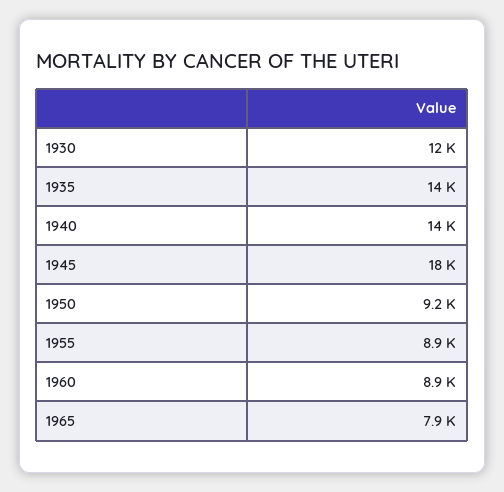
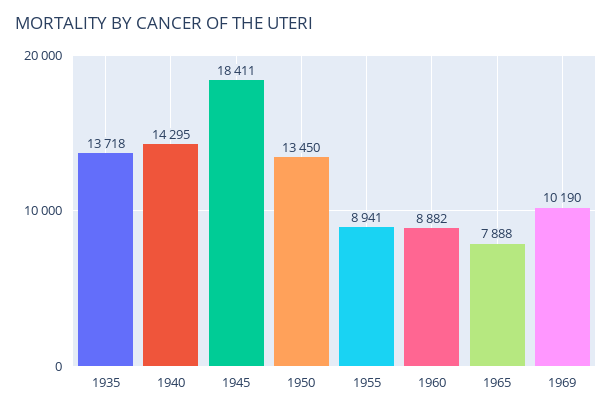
1930: 12000 -> none
1950: 9200 -> 13450
1969: none -> 10190

